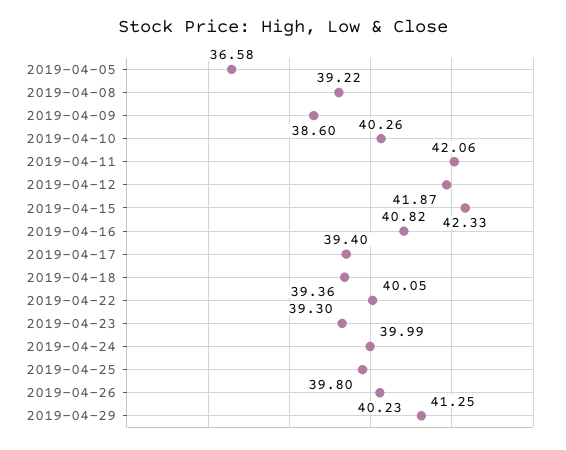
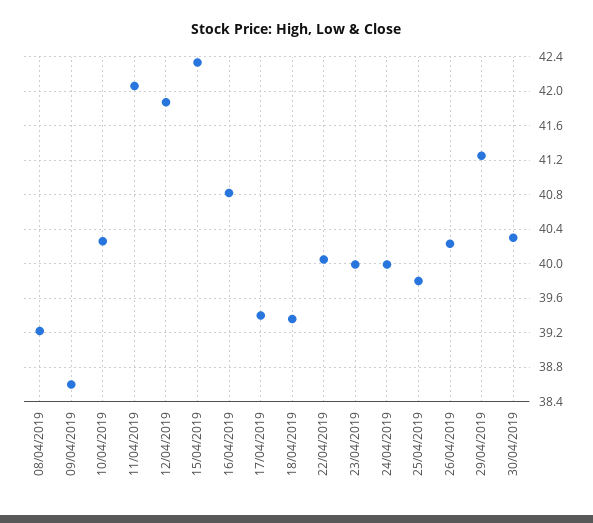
2019-04-05: 36.58 -> none
2019-04-23: 39.3 -> 40
30/04/2019: none -> 40.3

